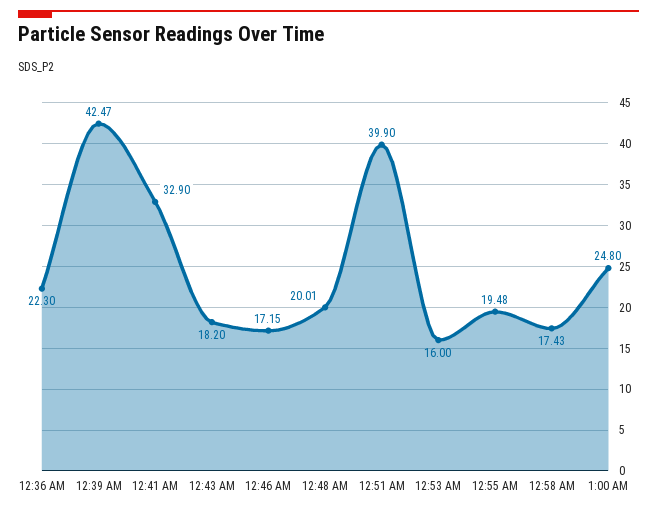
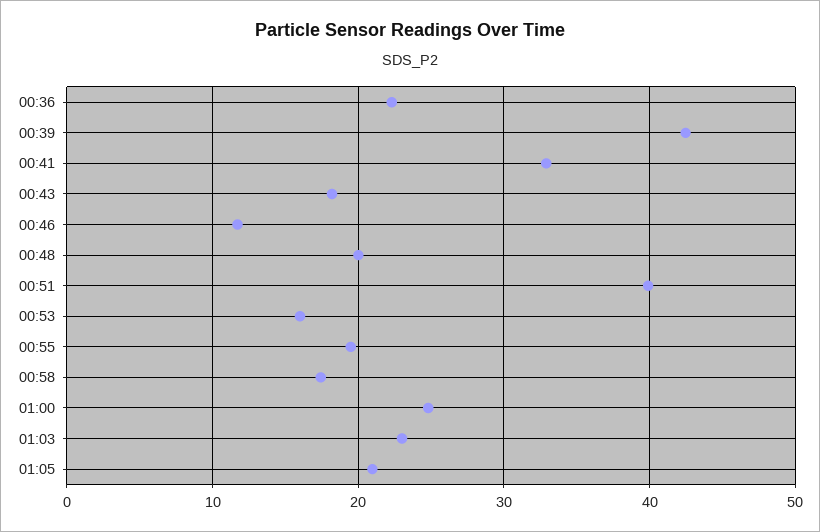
12:46 AM: 17.15 -> 12
01:03: none -> 23
01:05: none -> 21

